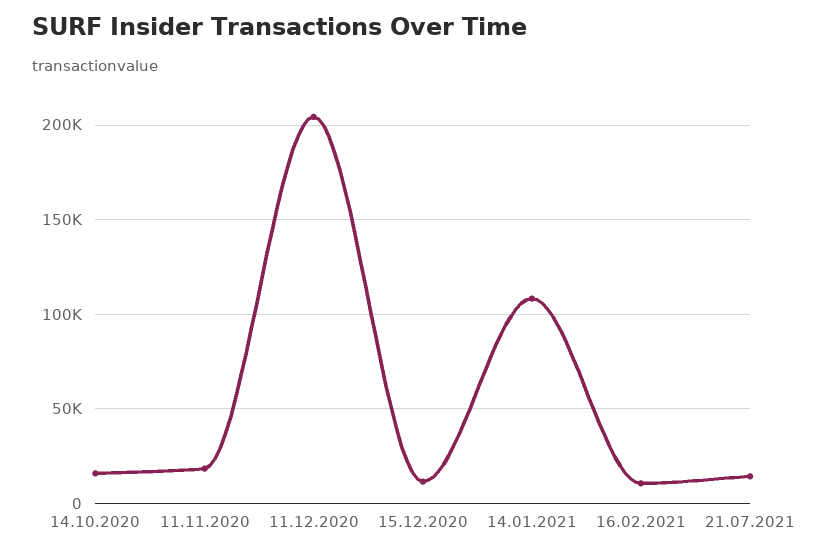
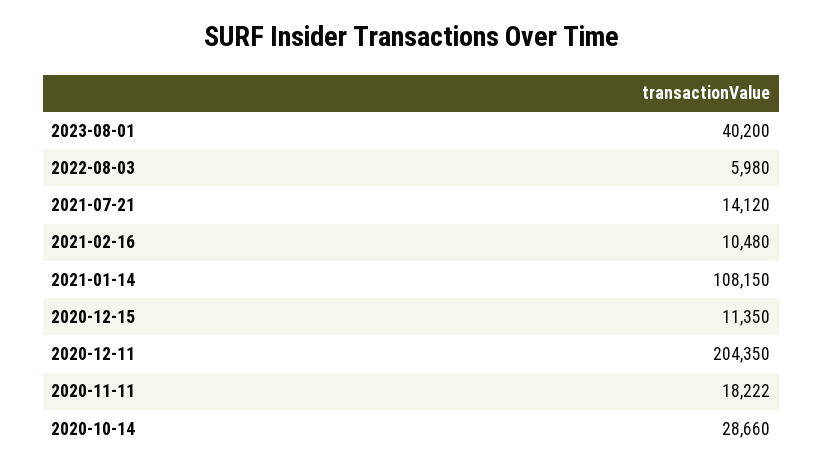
14.10.2020: 15000 -> 28660
2023-08-01: none -> 40200
2022-08-03: none -> 5980

